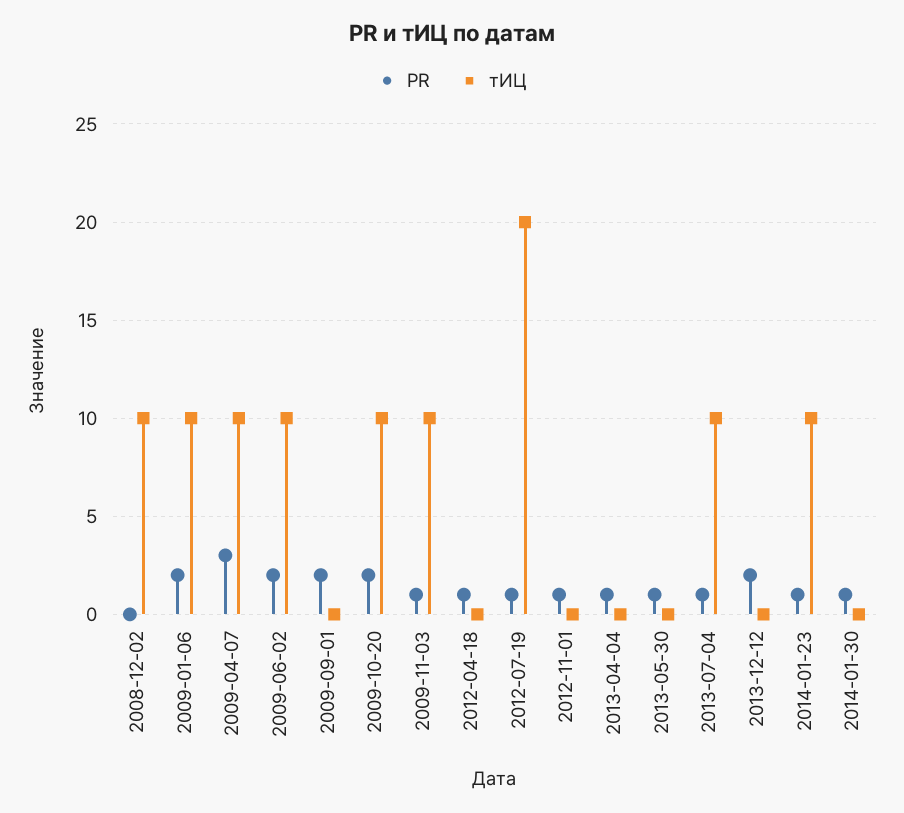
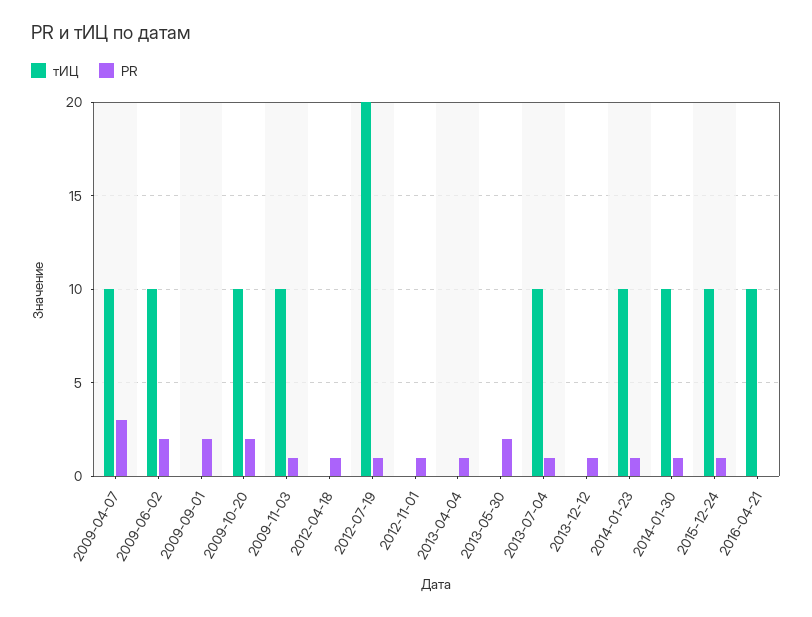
PR, 2008-12-02: 0 -> none
тИЦ, 2008-12-02: 10 -> none
PR, 2009-01-06: 2 -> none
тИЦ, 2009-01-06: 10 -> none
PR, 2013-05-30: 1 -> 2
PR, 2013-12-12: 2 -> 1
тИЦ, 2014-01-30: 0 -> 10
тИЦ, 2015-12-24: none -> 10
PR, 2015-12-24: none -> 1
тИЦ, 2016-04-21: none -> 10
PR, 2016-04-21: none -> 0

